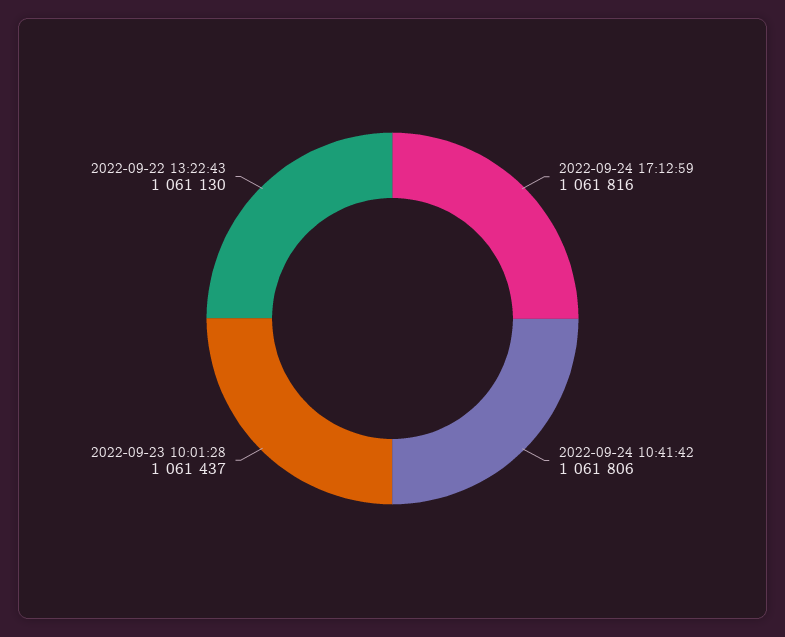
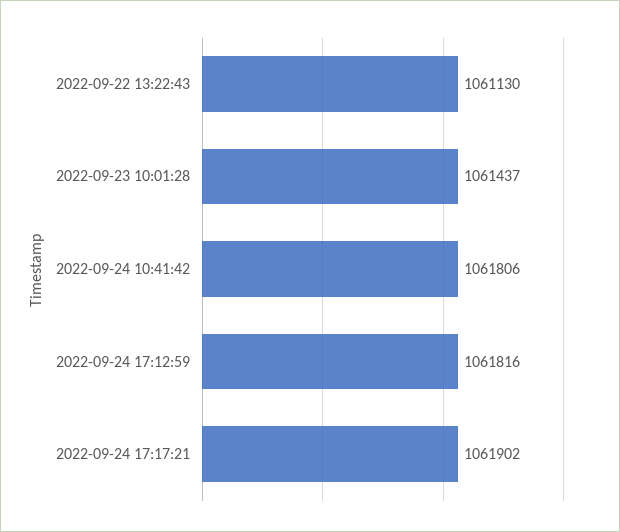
2022-09-24 17:17:21: none -> 1061902

